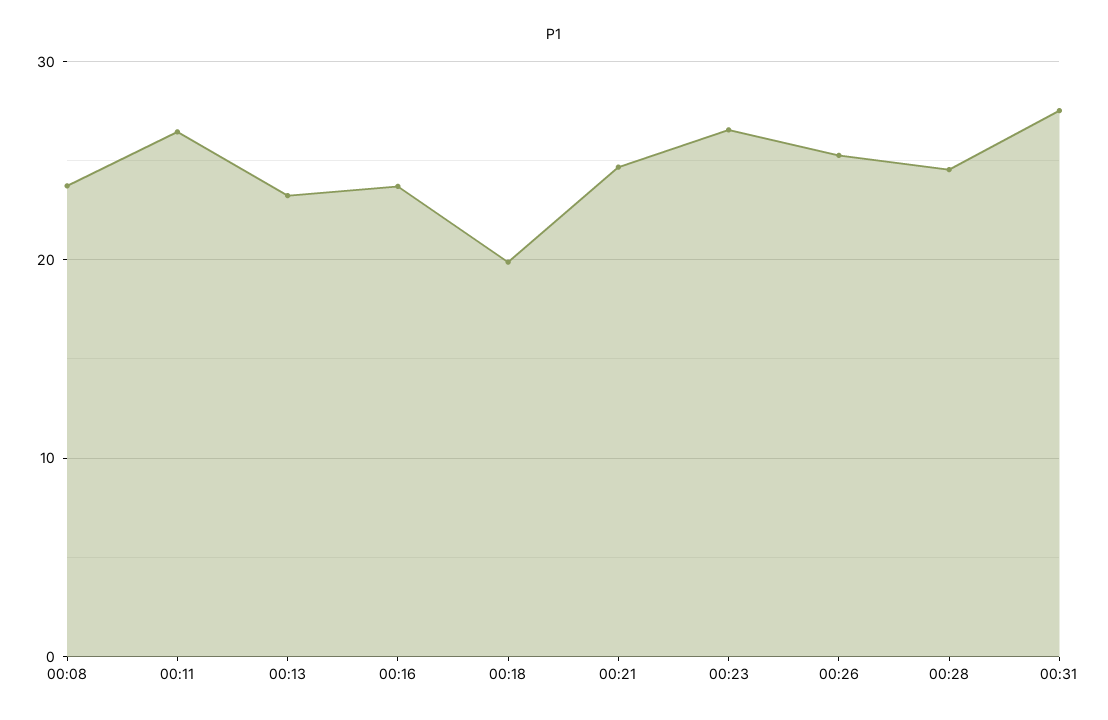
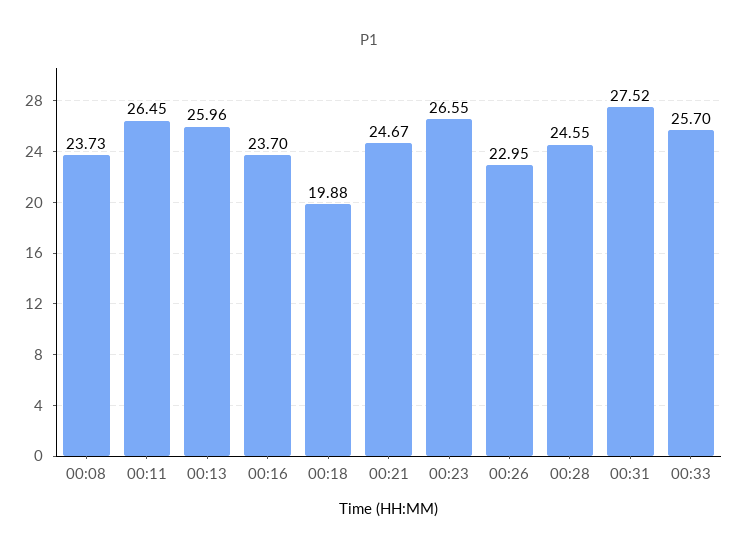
00:13: 23 -> 25.96
00:26: 25 -> 22.95
00:33: none -> 25.7

